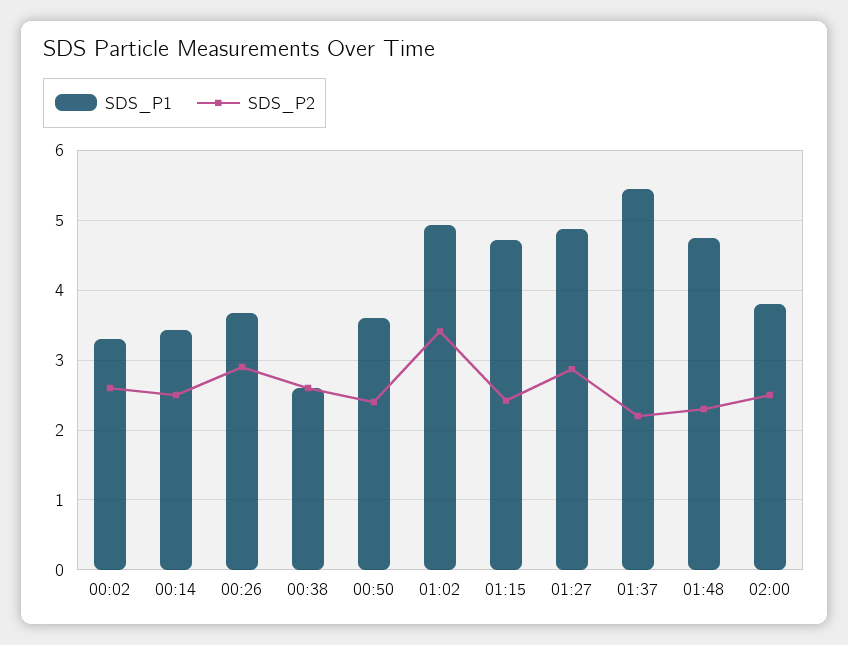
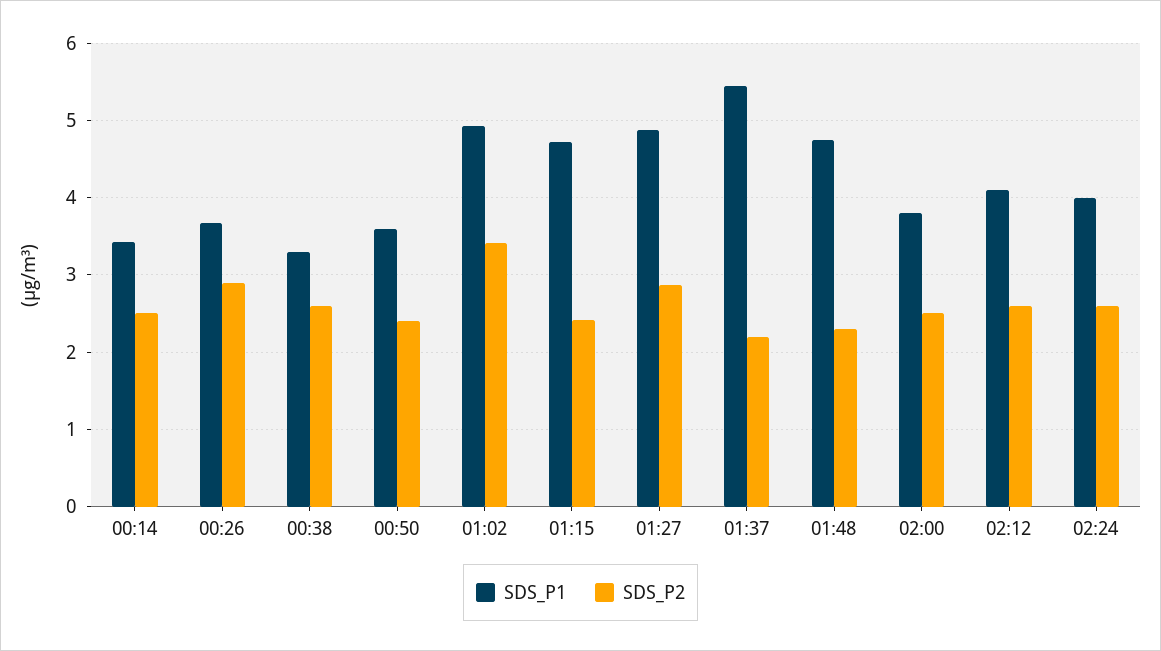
SDS_P1, 00:02: 3.3 -> none
SDS_P2, 00:02: 2.6 -> none
SDS_P1, 00:38: 2.6 -> 3.3
SDS_P1, 02:12: none -> 4.1
SDS_P2, 02:12: none -> 2.6
SDS_P1, 02:24: none -> 4
SDS_P2, 02:24: none -> 2.6

